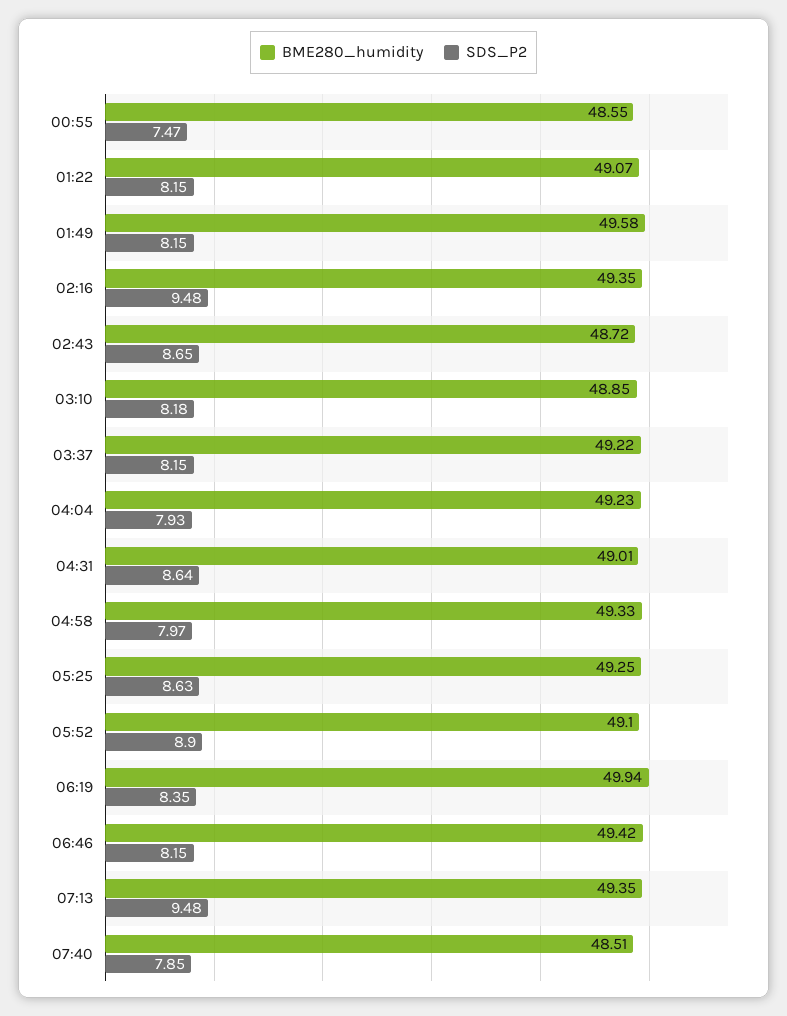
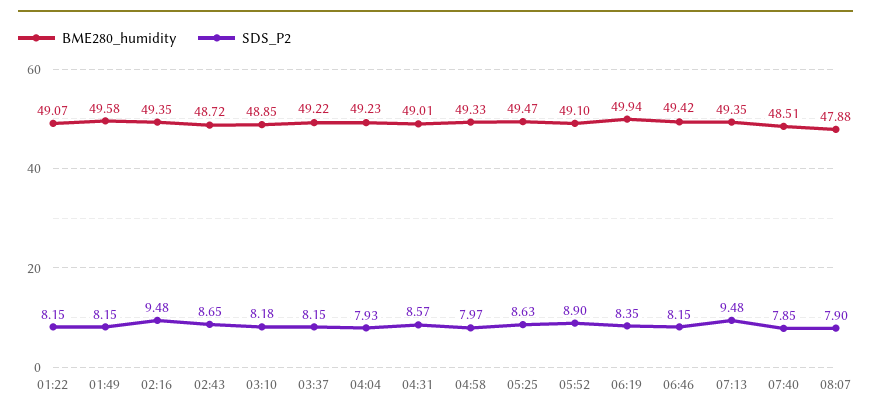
BME280_humidity, 00:55: 48.55 -> none
SDS_P2, 00:55: 7.47 -> none
SDS_P2, 04:31: 8.64 -> 8.57
BME280_humidity, 05:25: 49.25 -> 49.47
BME280_humidity, 08:07: none -> 47.88
SDS_P2, 08:07: none -> 7.9

